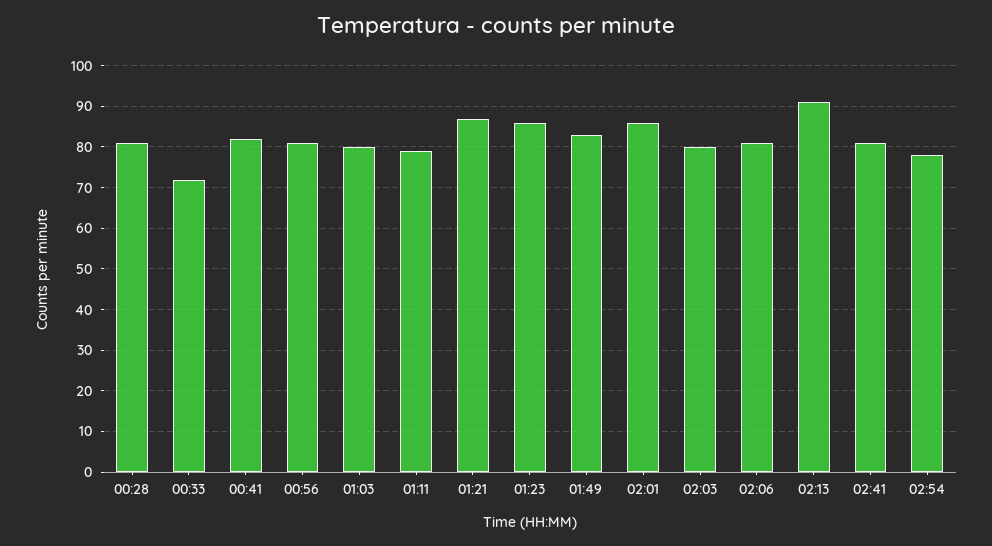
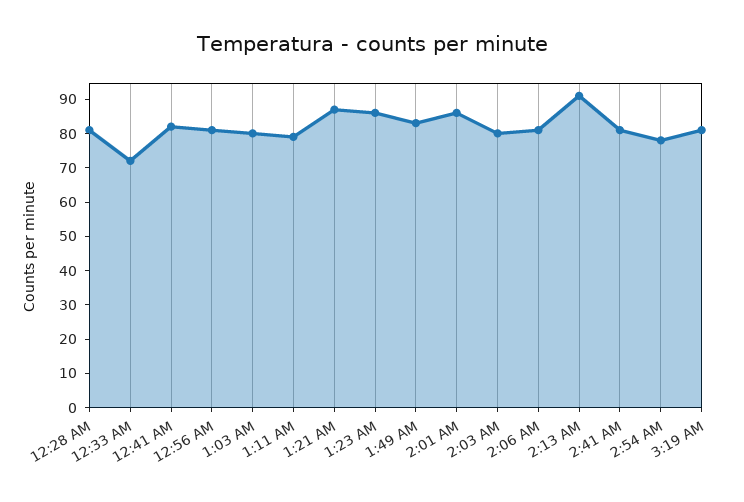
3:19 AM: none -> 80

